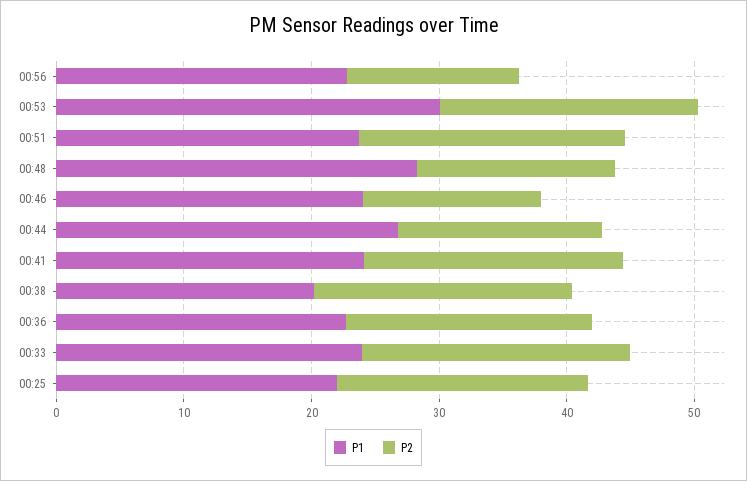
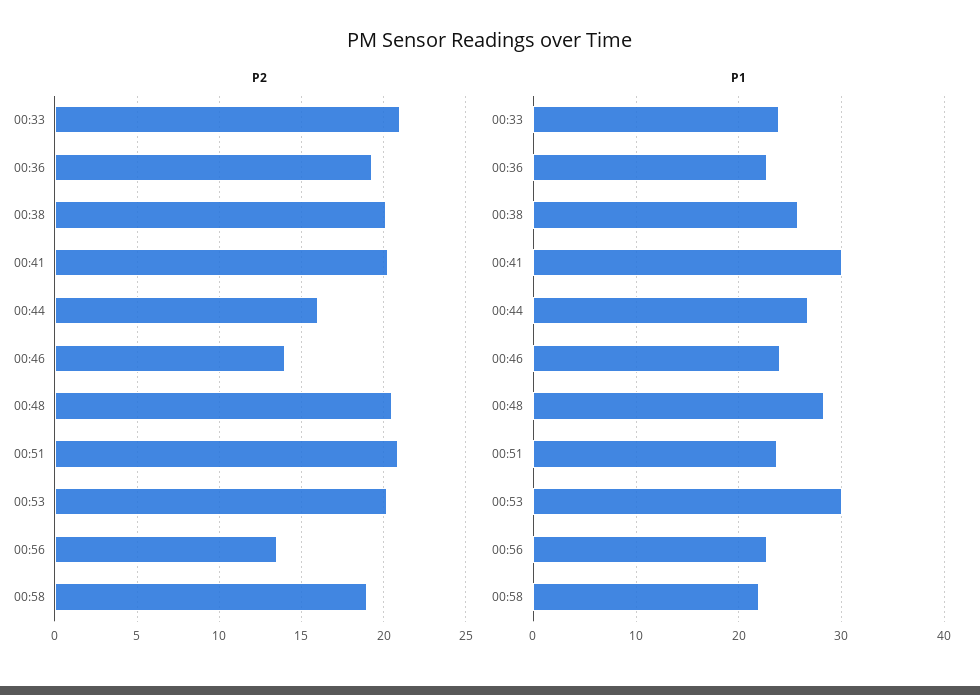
P2, 00:48: 16 -> 20.5
P1, 00:41: 24 -> 30
P1, 00:38: 20 -> 26
P1, 00:25: 22 -> none
P2, 00:25: 20 -> none
P2, 00:58: none -> 19
P1, 00:58: none -> 22

